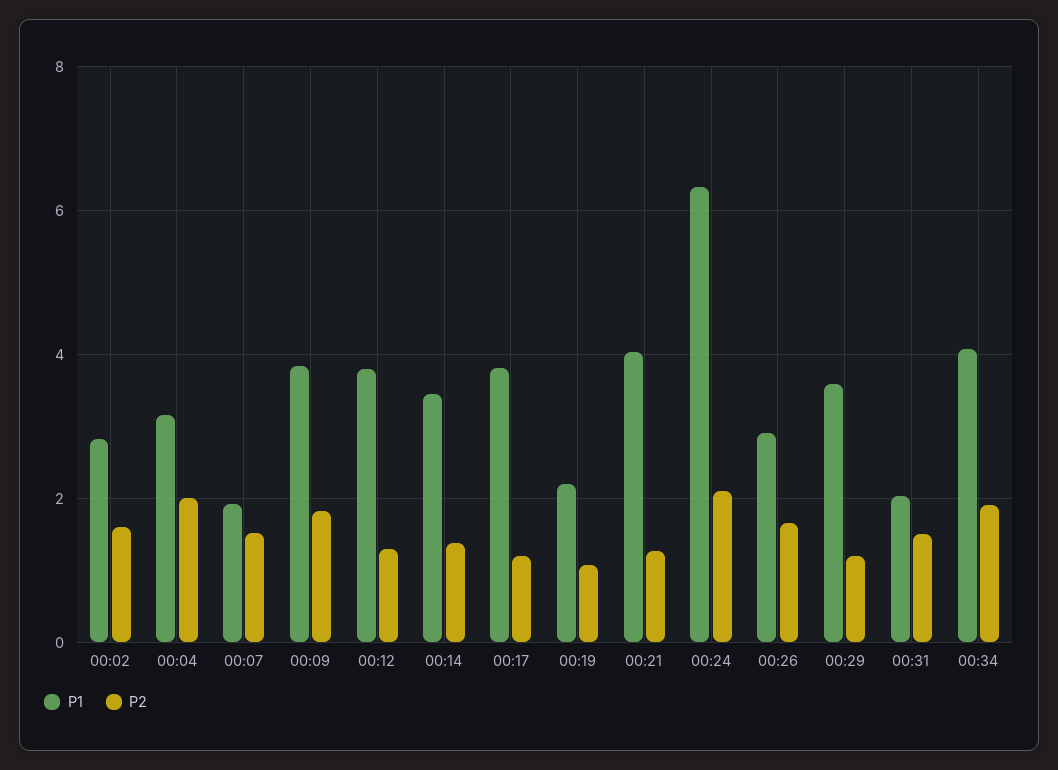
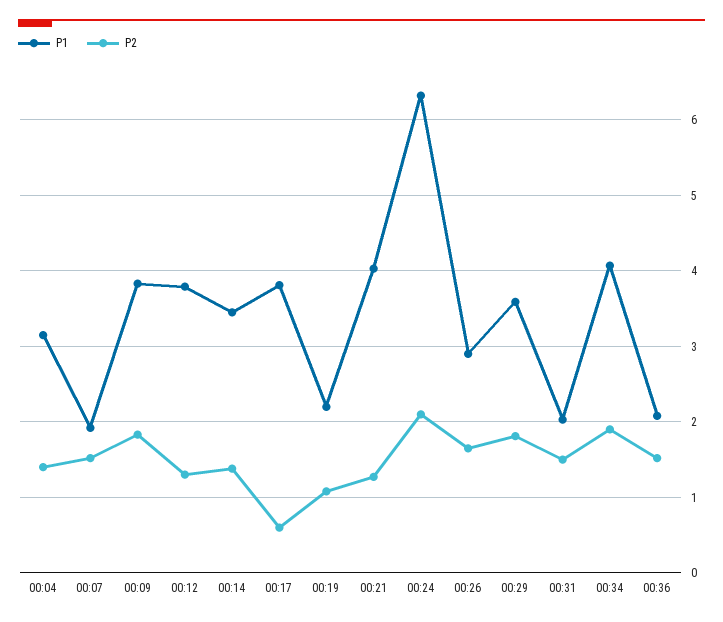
P1, 00:02: 2.8 -> none
P2, 00:02: 1.6 -> none
P2, 00:04: 2 -> 1.4
P2, 00:17: 1.2 -> 0.6
P2, 00:29: 1.2 -> 1.8
P1, 00:36: none -> 2.1
P2, 00:36: none -> 1.5

